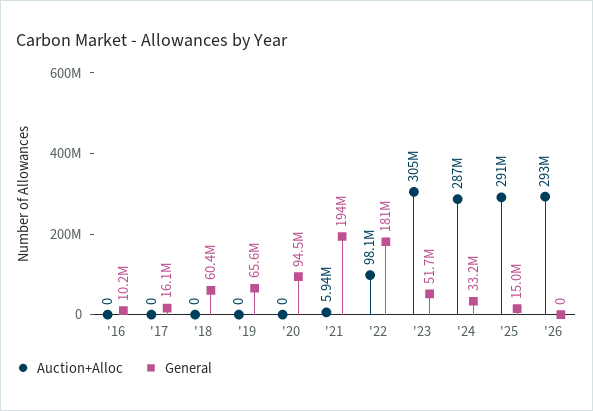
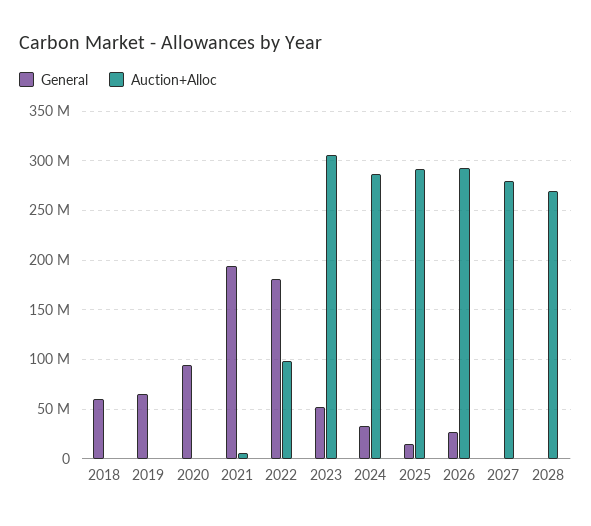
Auction+Alloc, '16: 0 -> none
General, '16: 10200000 -> none
Auction+Alloc, '17: 0 -> none
General, '17: 16100000 -> none
General, '26: 0 -> 30000000
General, 2027: none -> 0
Auction+Alloc, 2027: none -> 280000000
General, 2028: none -> 0
Auction+Alloc, 2028: none -> 270000000

